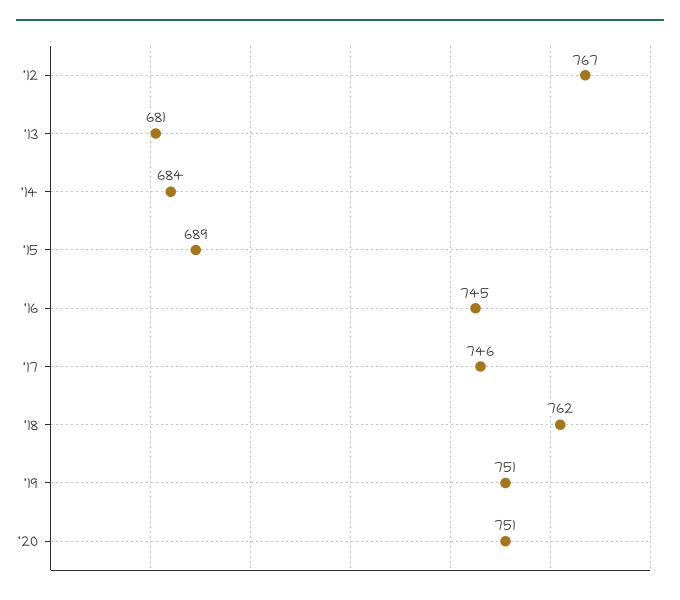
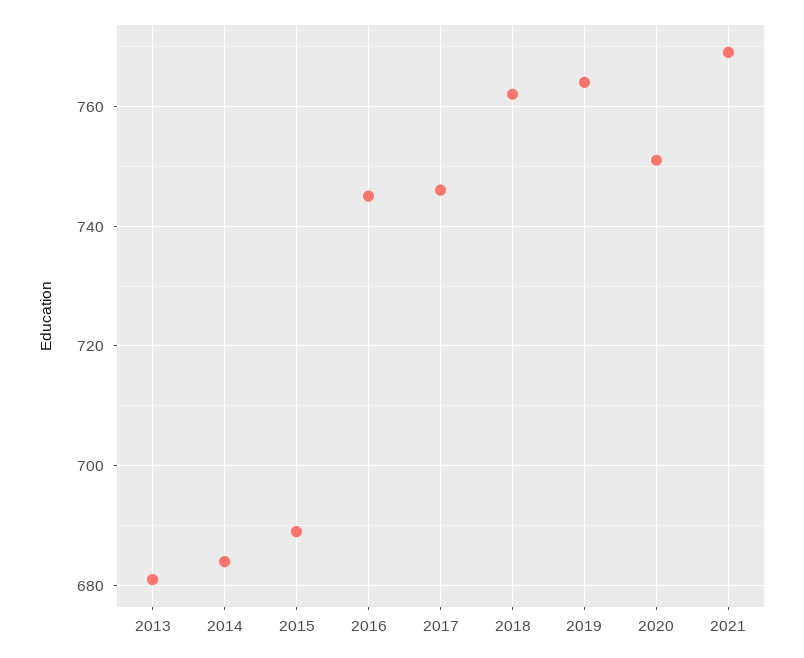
'12: 767 -> none
'19: 751 -> 765
2021: none -> 770

